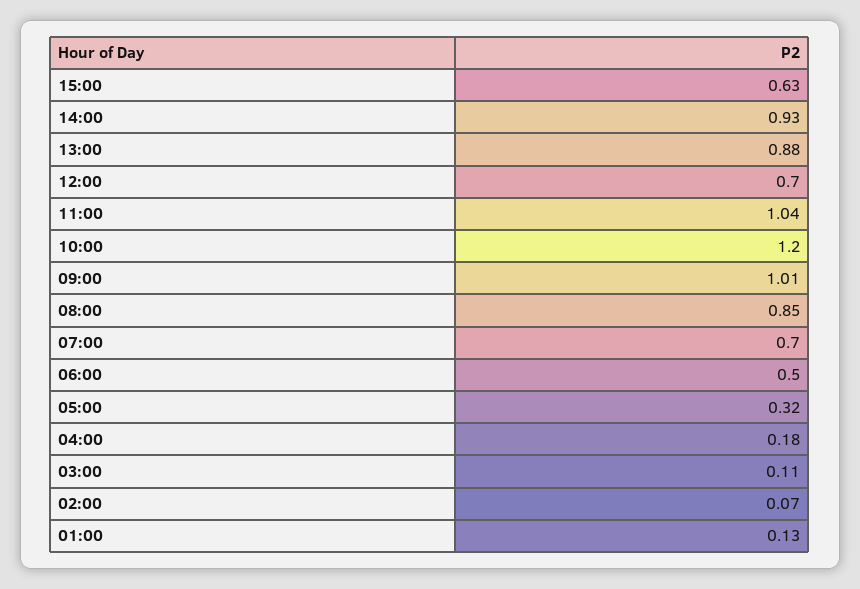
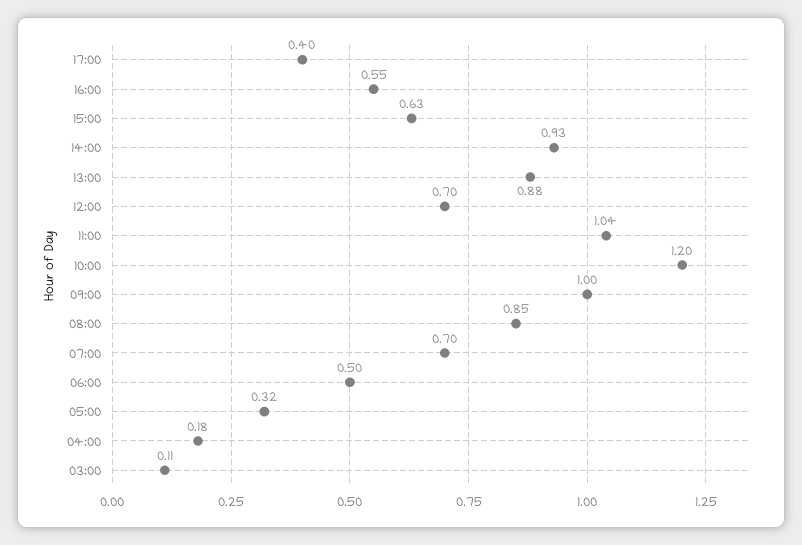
09:00: 1.01 -> 1
02:00: 0.07 -> none
01:00: 0.13 -> none
17:00: none -> 0.4
16:00: none -> 0.55

